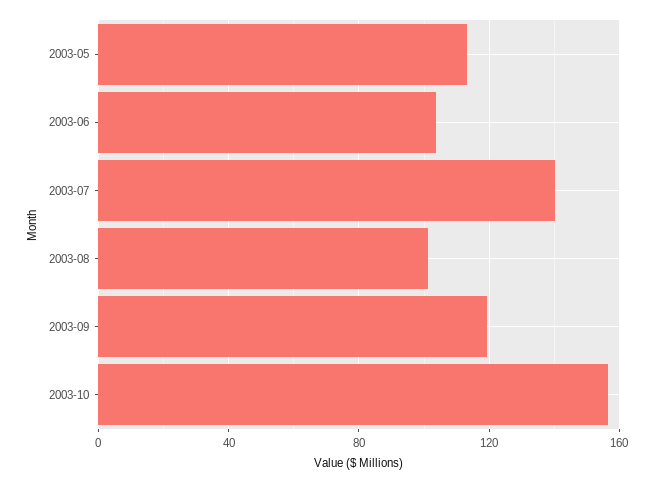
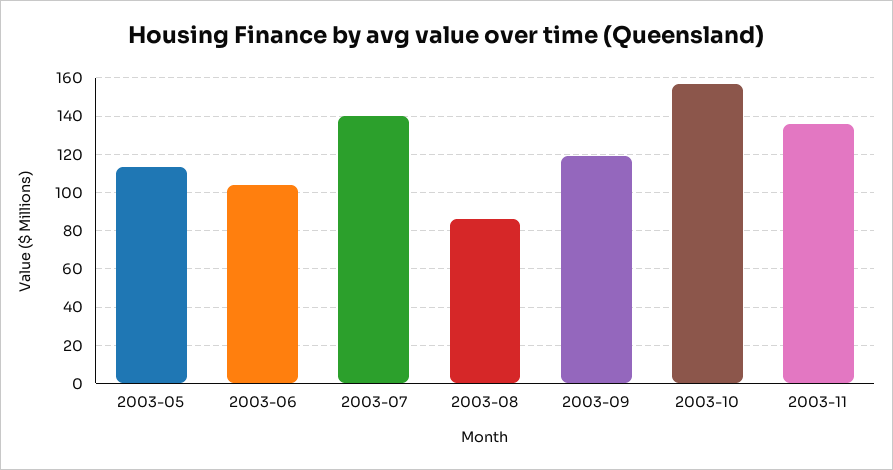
2003-08: 100 -> 85
2003-11: none -> 135

